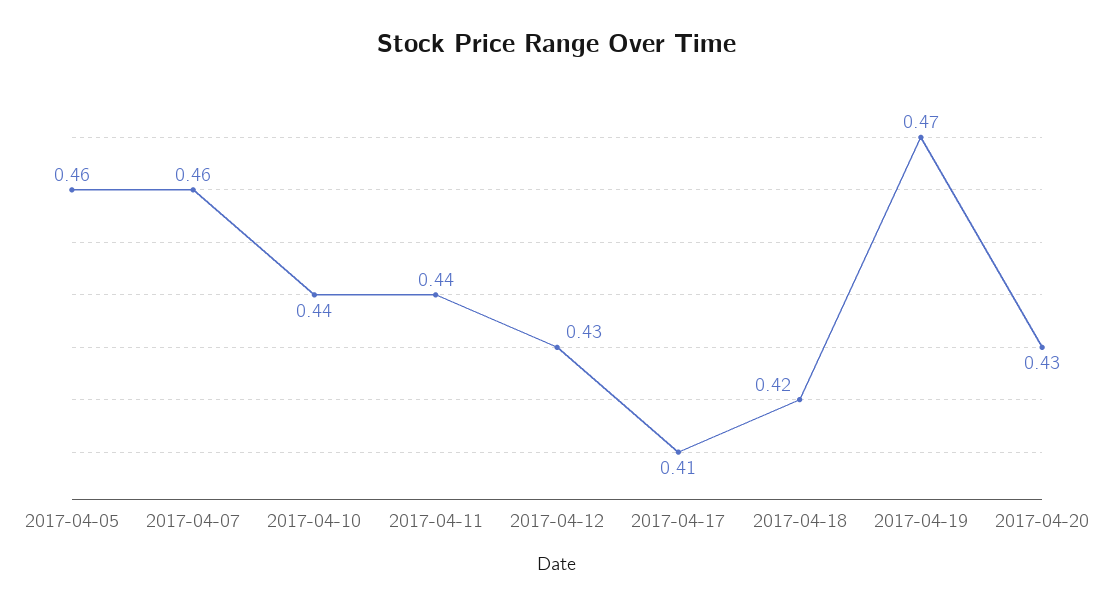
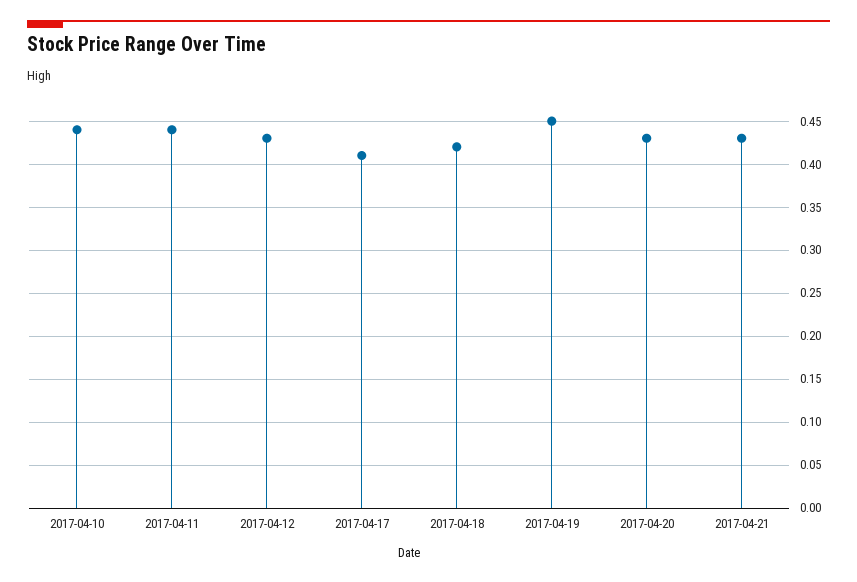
2017-04-05: 0.46 -> none
2017-04-07: 0.46 -> none
2017-04-19: 0.47 -> 0.45
2017-04-21: none -> 0.43

